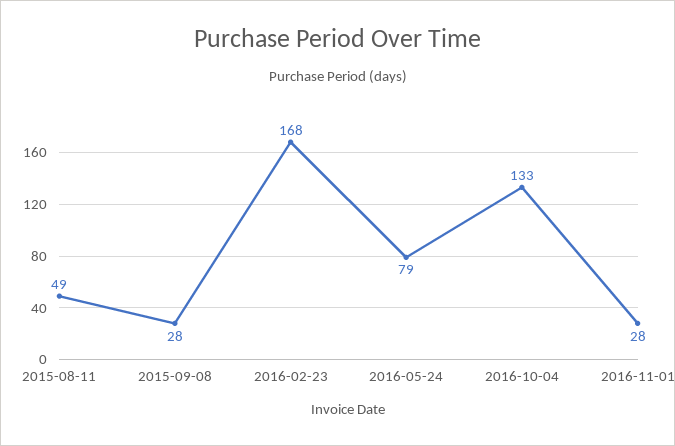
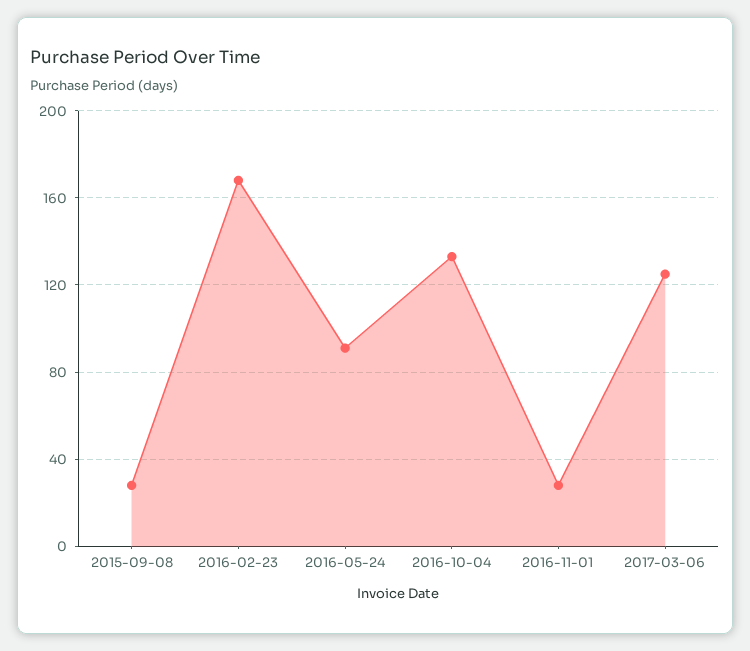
2015-08-11: 49 -> none
2016-05-24: 79 -> 90
2017-03-06: none -> 125

